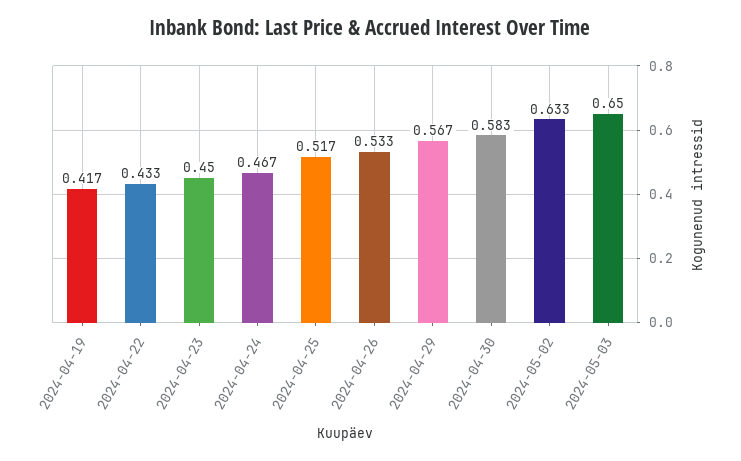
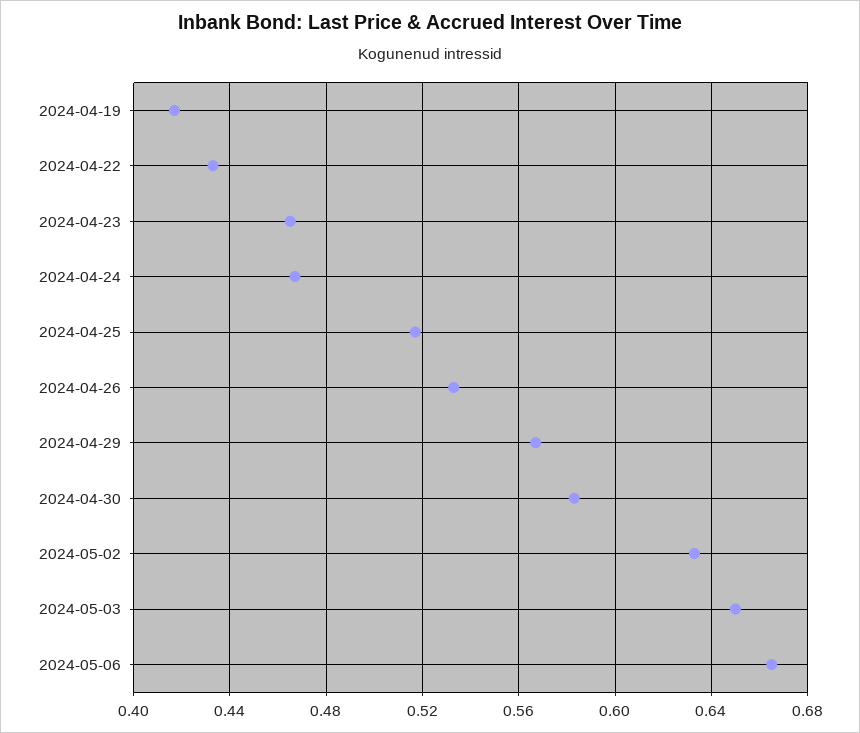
2024-04-23: 0.45 -> 0.465
2024-05-06: none -> 0.665

